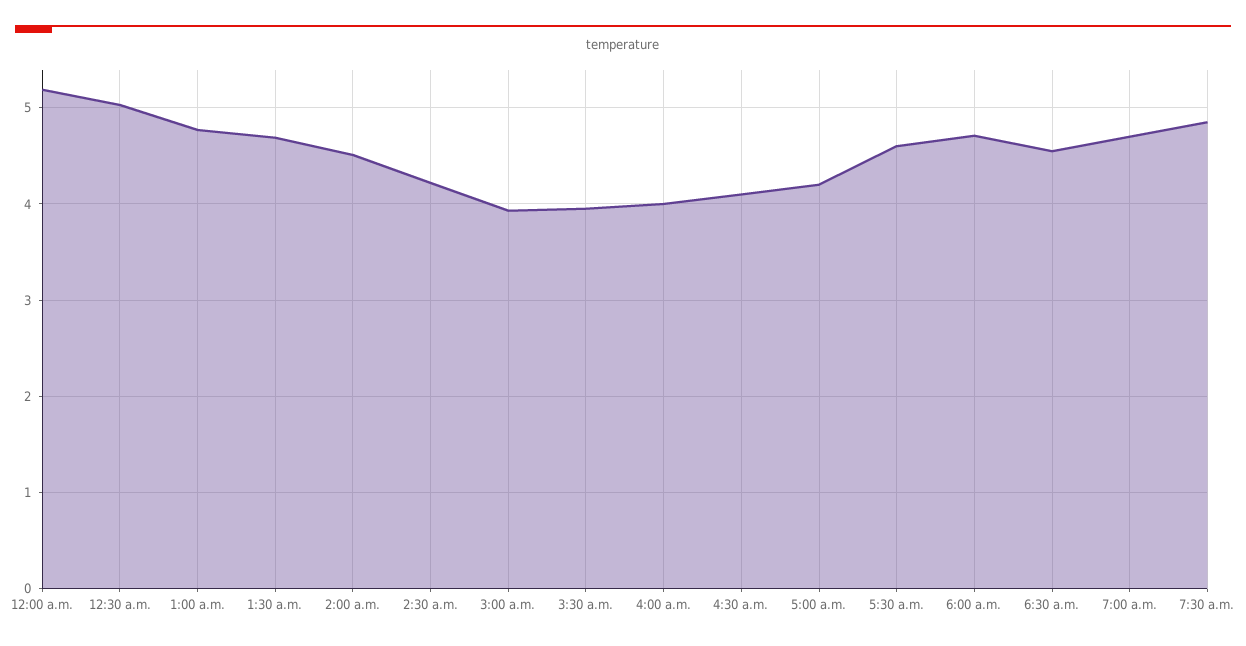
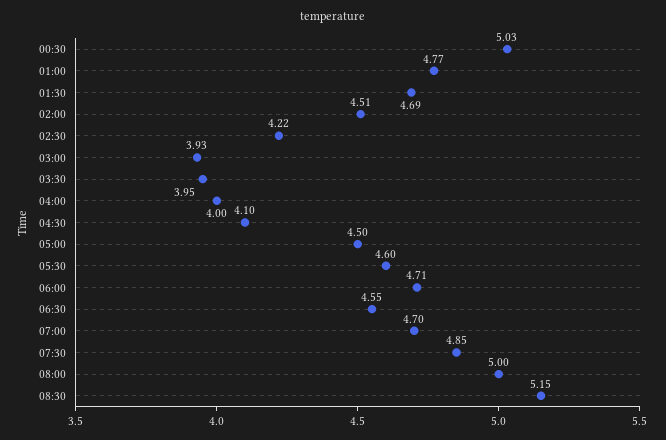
12:00 a.m.: 5.2 -> none
5:00 a.m.: 4.2 -> 4.5
08:00: none -> 5
08:30: none -> 5.15

